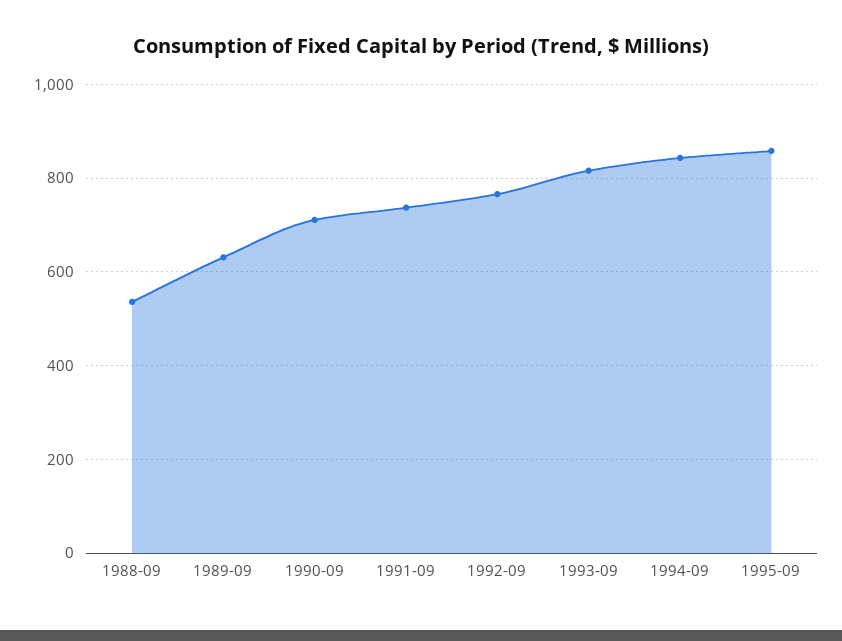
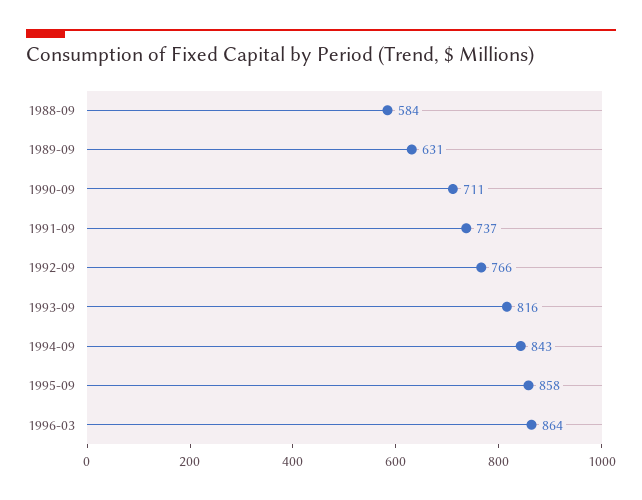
1988-09: 540 -> 584
1996-03: none -> 864

